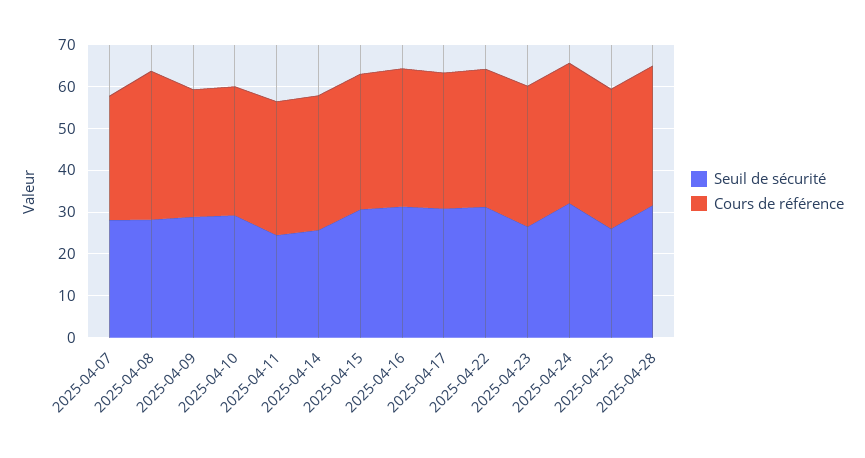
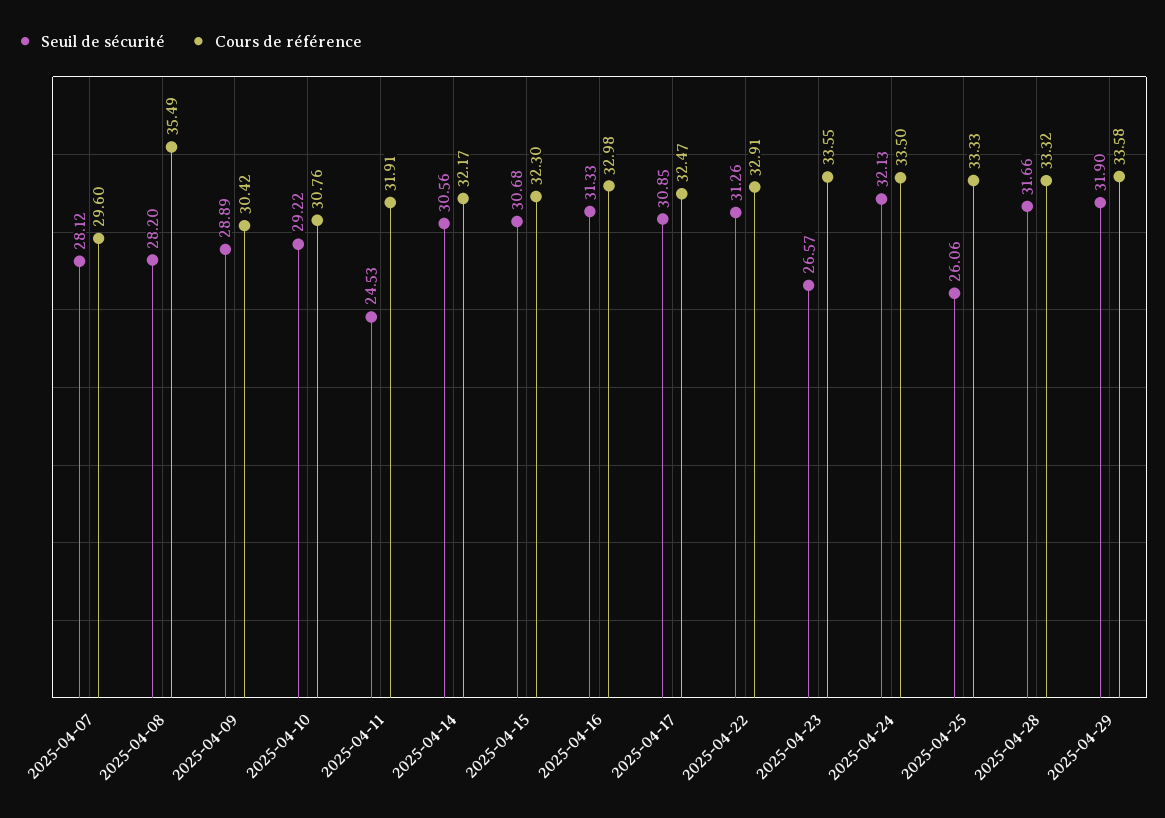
Seuil de sécurité, 2025-04-14: 26 -> 30.56
Seuil de sécurité, 2025-04-29: none -> 31.9
Cours de référence, 2025-04-29: none -> 33.58

